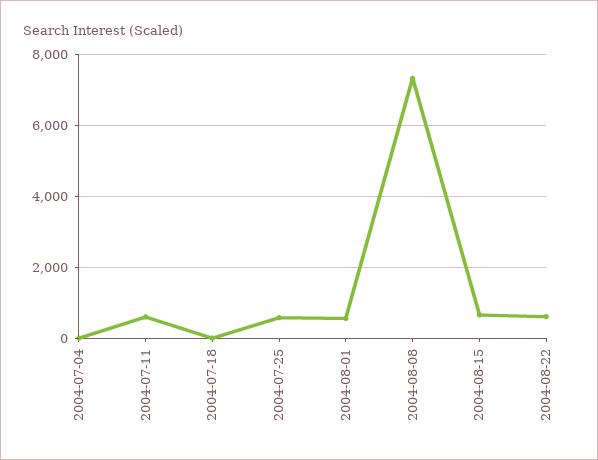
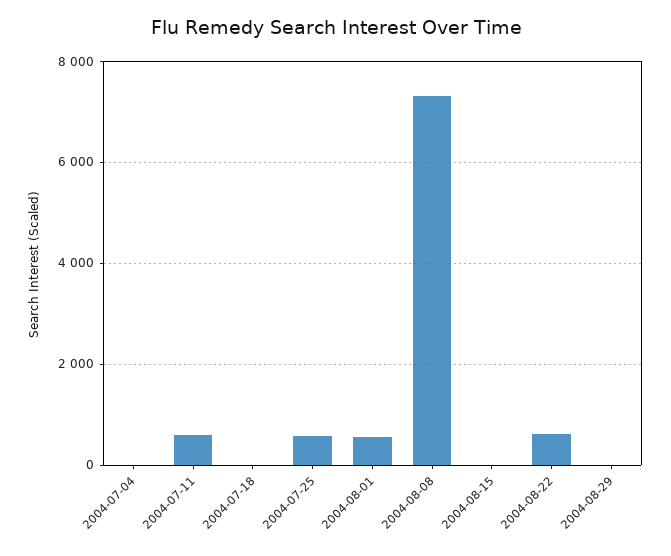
2004-08-15: 600 -> 0
2004-08-29: none -> 0

